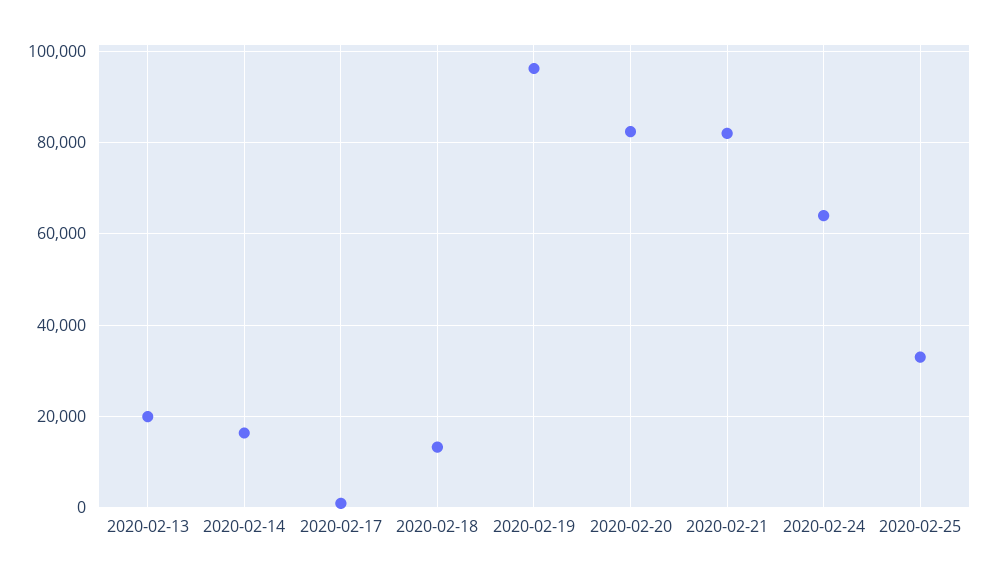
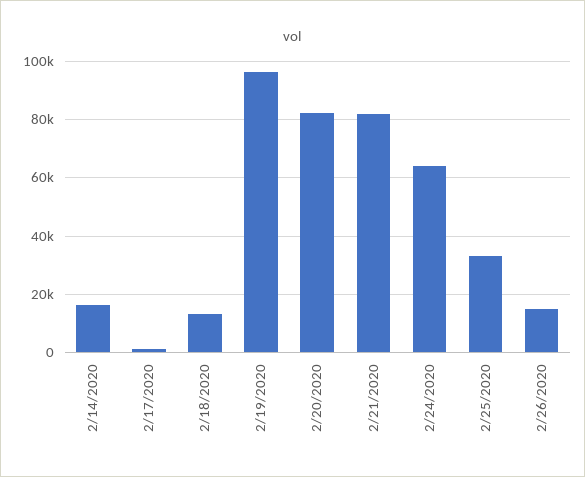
2020-02-13: 20000 -> none
2/26/2020: none -> 15000

